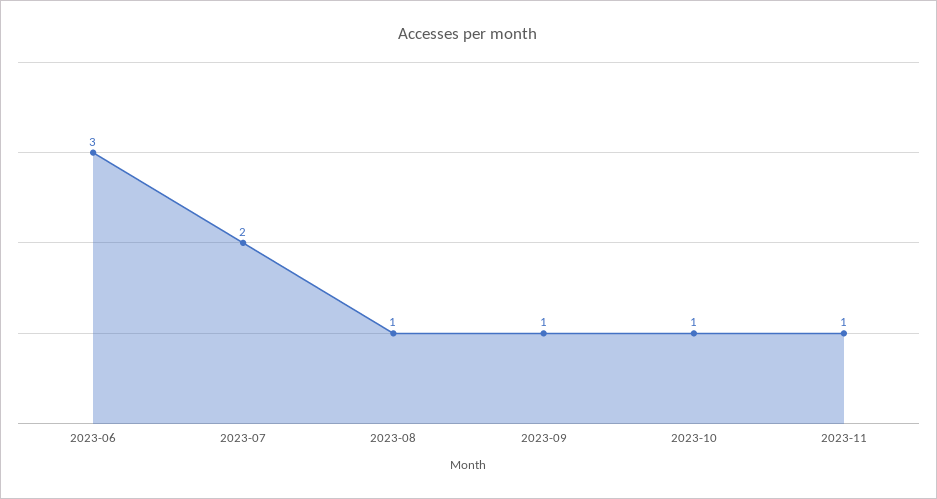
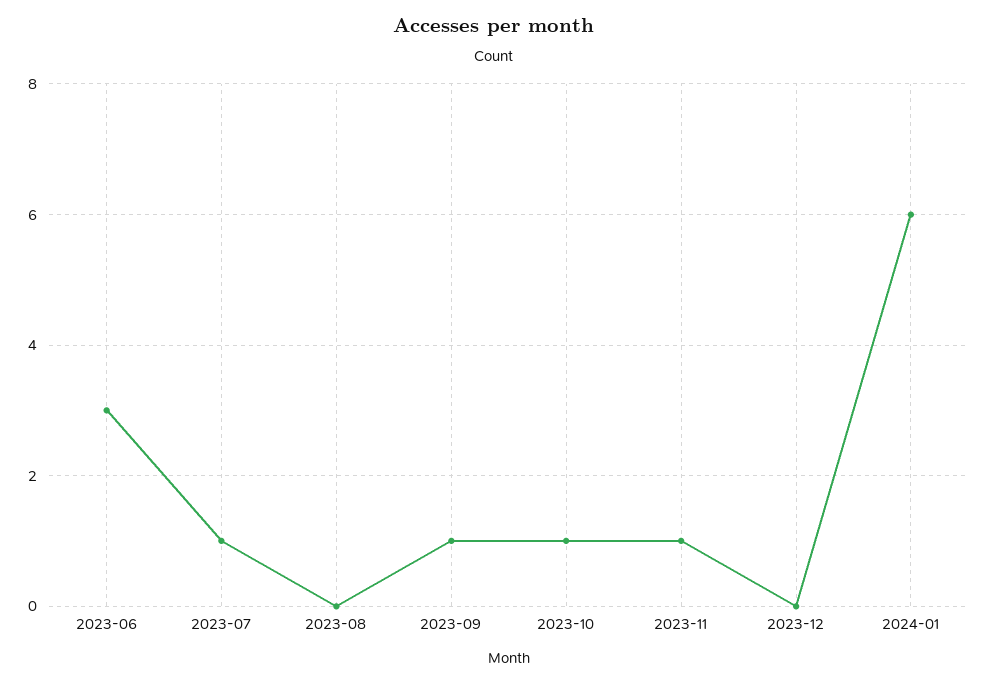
2023-07: 2 -> 1
2023-08: 1 -> 0
2023-12: none -> 0
2024-01: none -> 6

